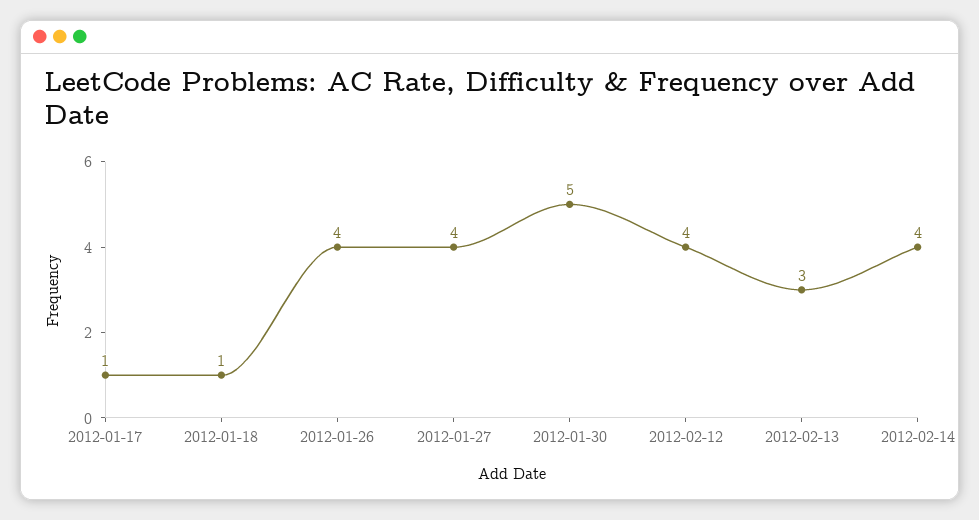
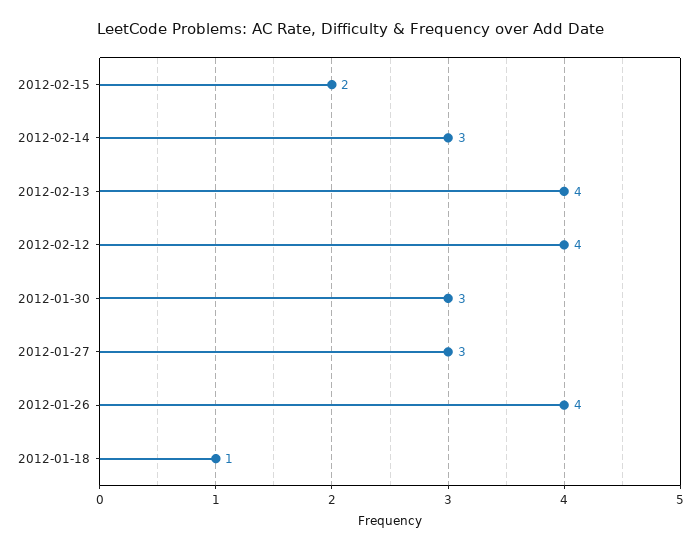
2012-01-17: 1 -> none
2012-01-27: 4 -> 3
2012-01-30: 5 -> 3
2012-02-13: 3 -> 4
2012-02-14: 4 -> 3
2012-02-15: none -> 2

